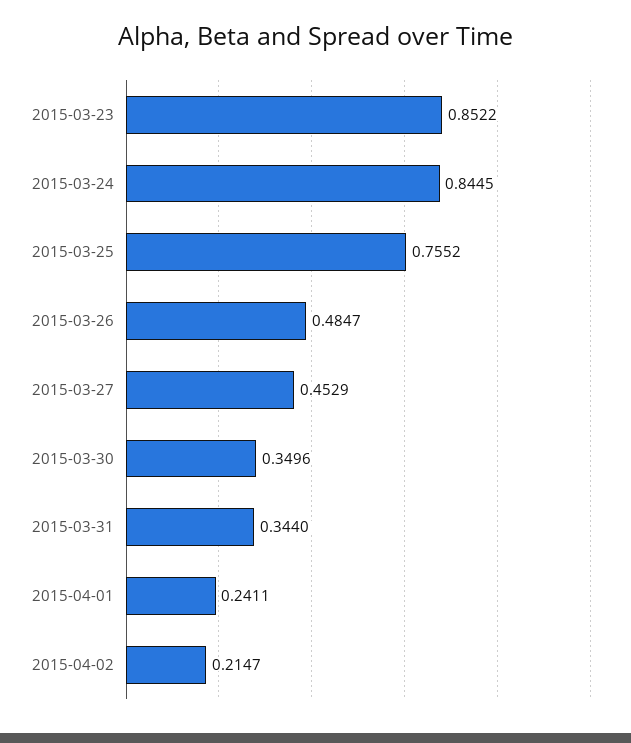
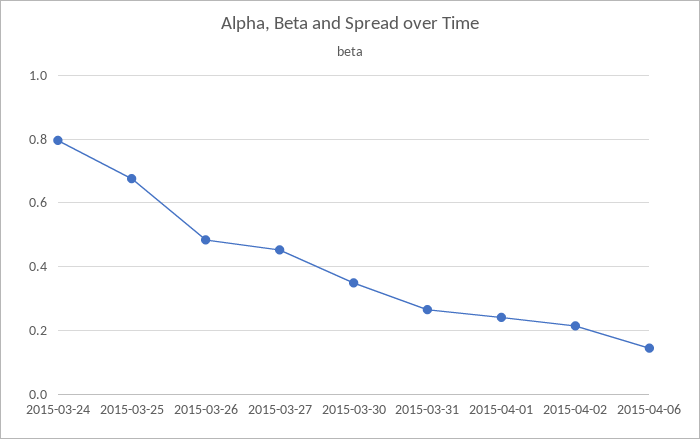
2015-03-23: 0.8522 -> none
2015-03-24: 0.8445 -> 0.8
2015-03-25: 0.7552 -> 0.68
2015-03-31: 0.344 -> 0.26
2015-04-06: none -> 0.14

